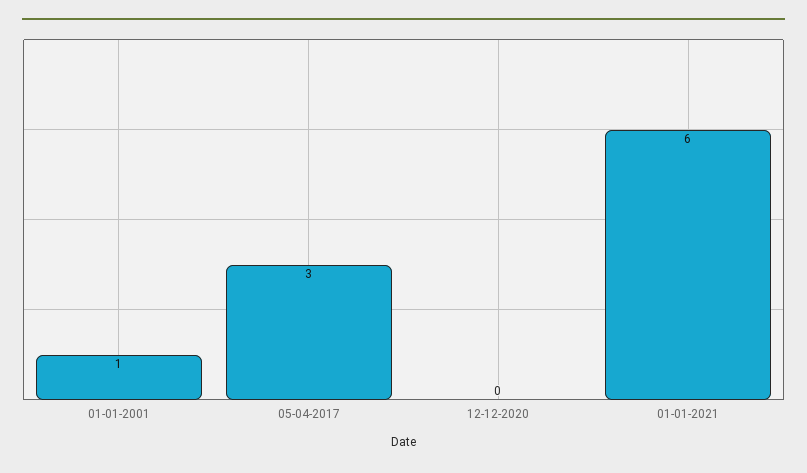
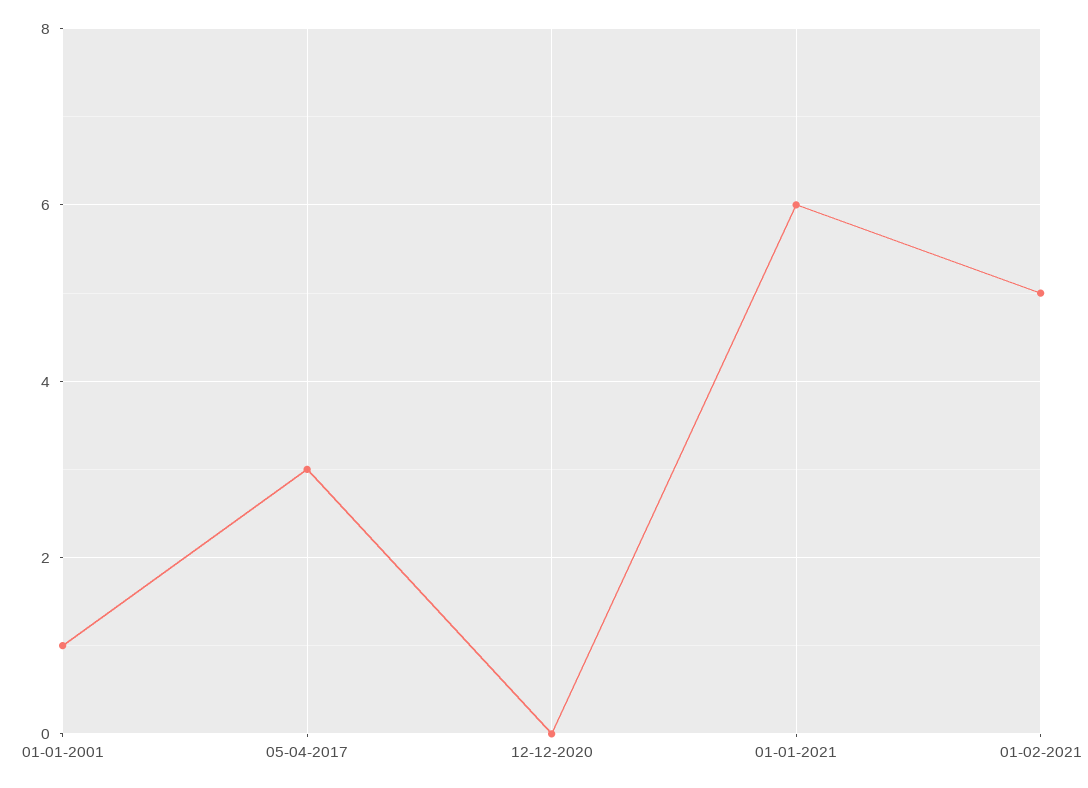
01-02-2021: none -> 5

